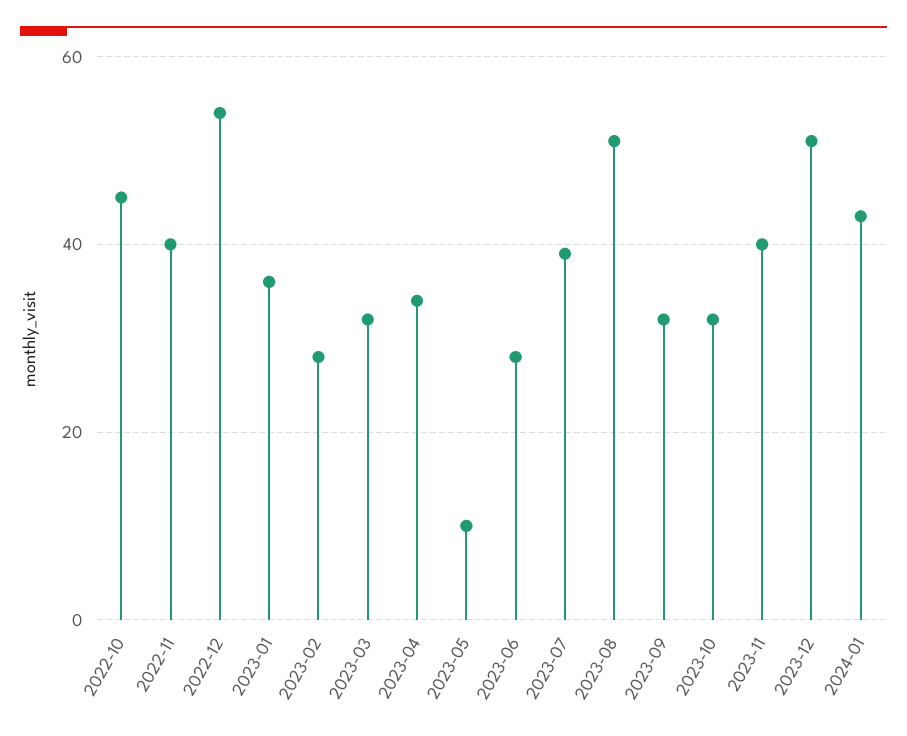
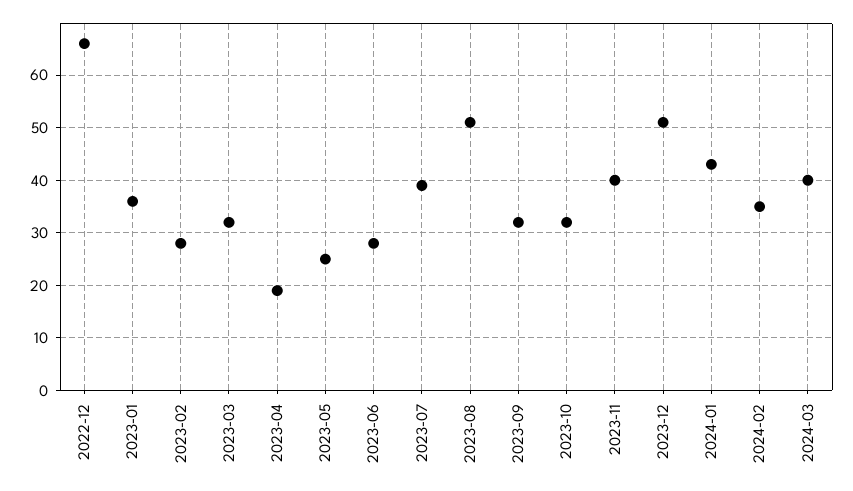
2022-10: 45 -> none
2022-11: 40 -> none
2022-12: 55 -> 65
2023-04: 35 -> 20
2023-05: 10 -> 25
2024-02: none -> 35
2024-03: none -> 40

